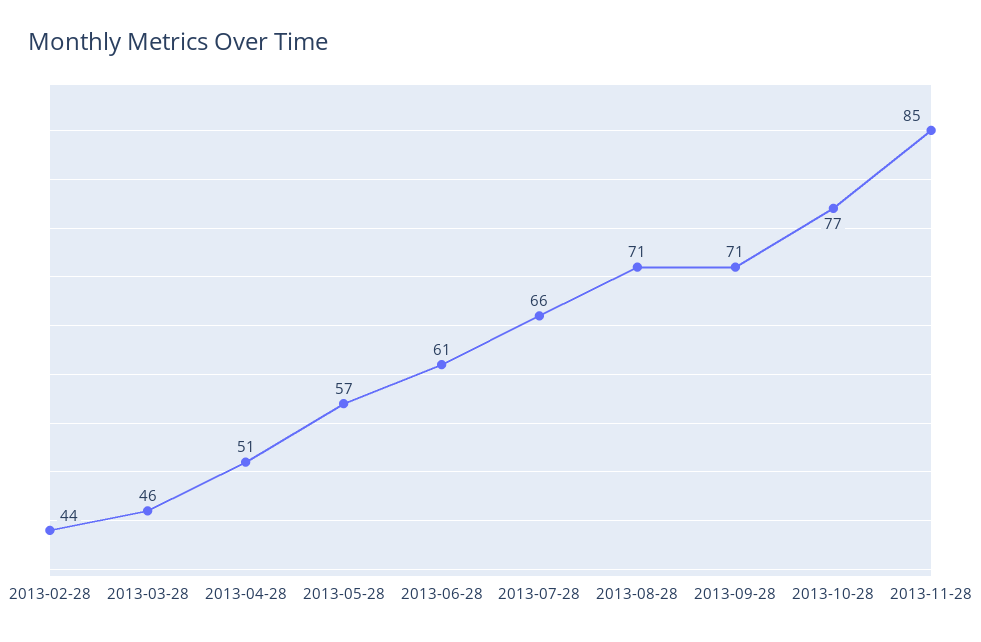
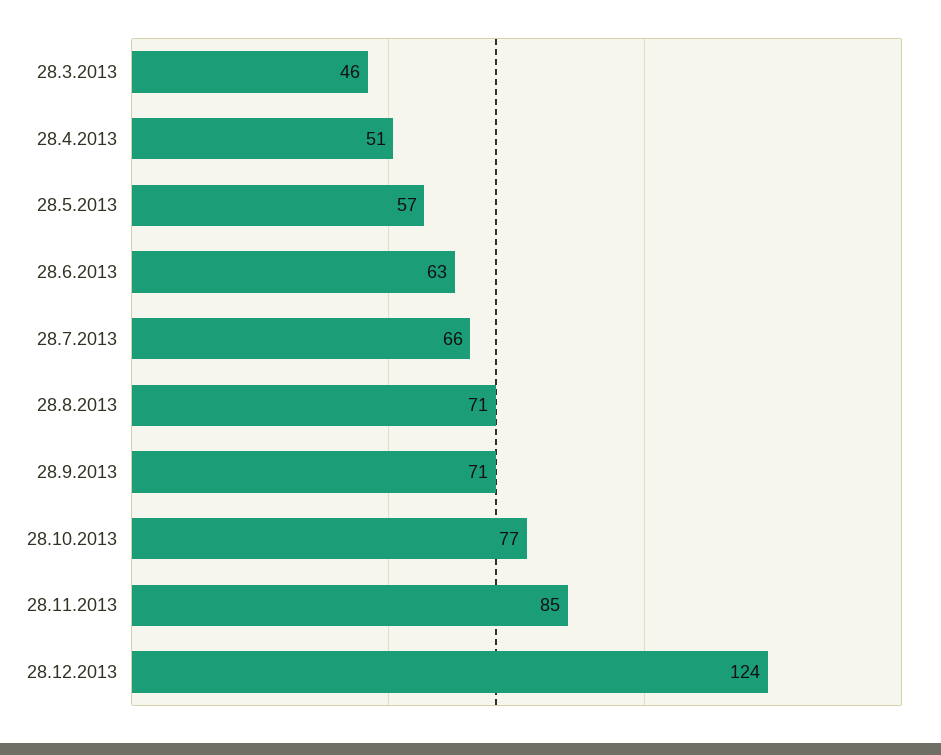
2013-02-28: 44 -> none
2013-06-28: 61 -> 63
28.12.2013: none -> 124

